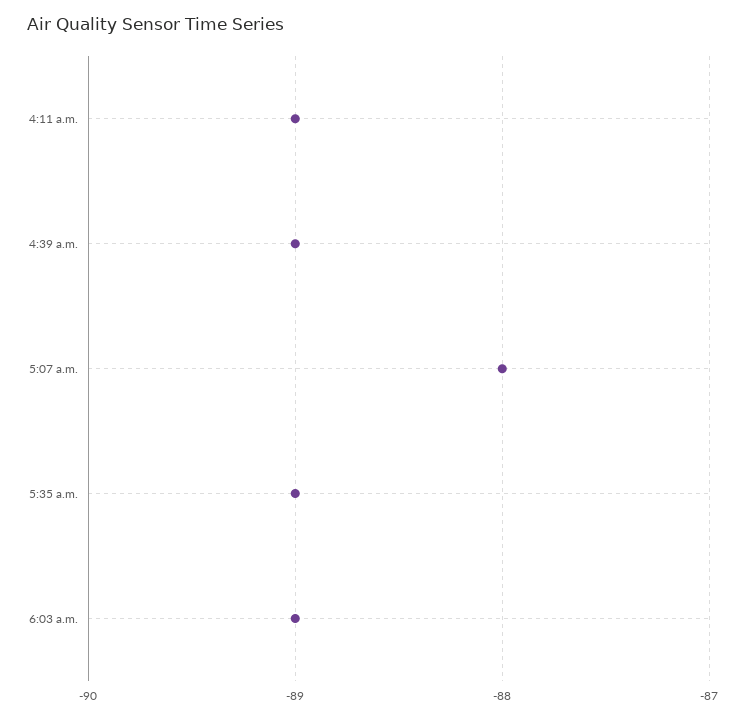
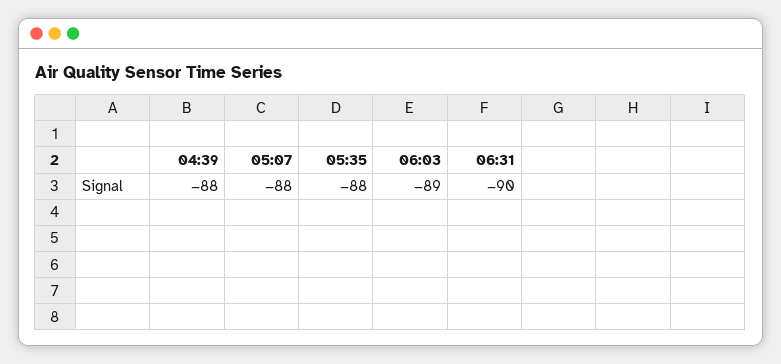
4:11 a.m.: -89 -> none
4:39 a.m.: -89 -> -88
5:35 a.m.: -89 -> -88
06:31: none -> -90

